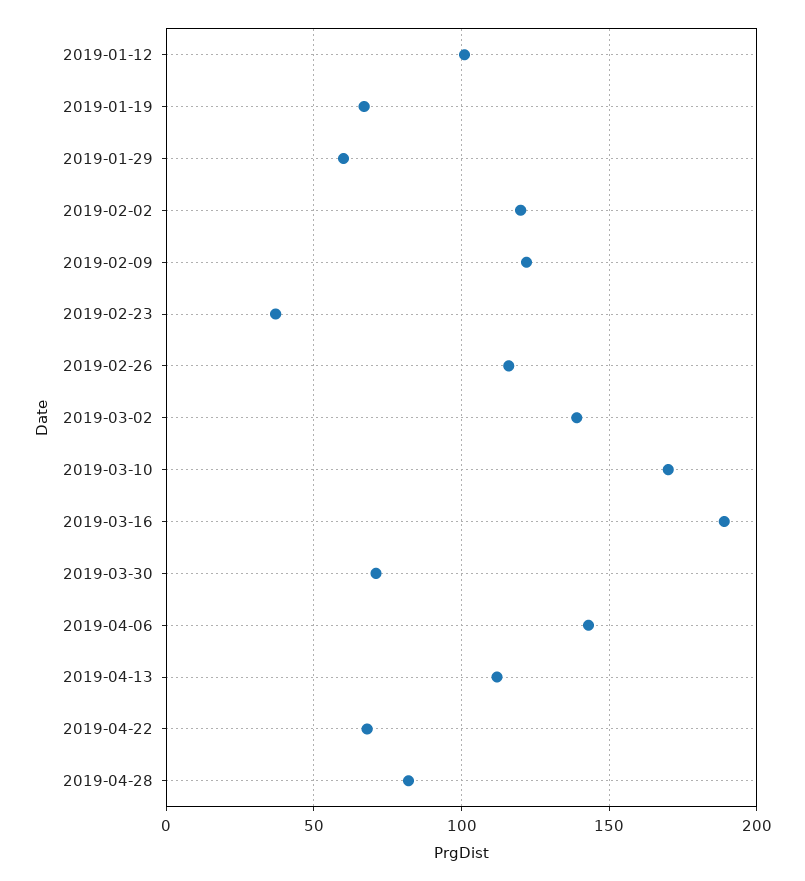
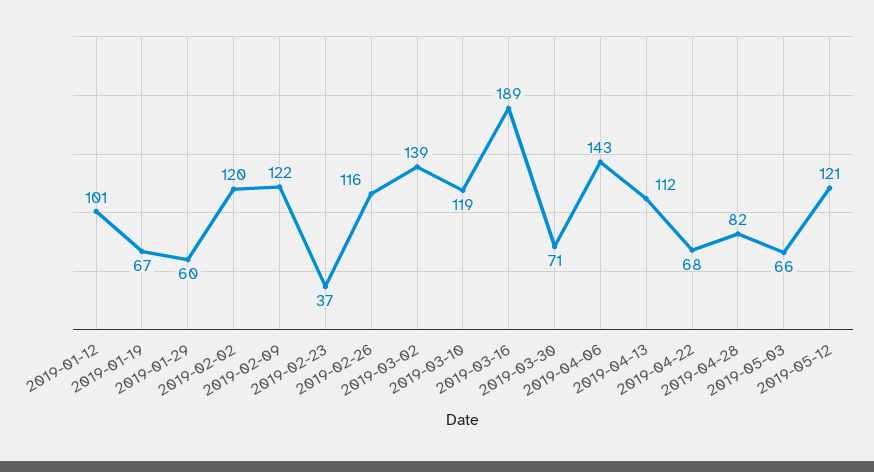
2019-03-10: 170 -> 119
2019-05-03: none -> 66
2019-05-12: none -> 121

